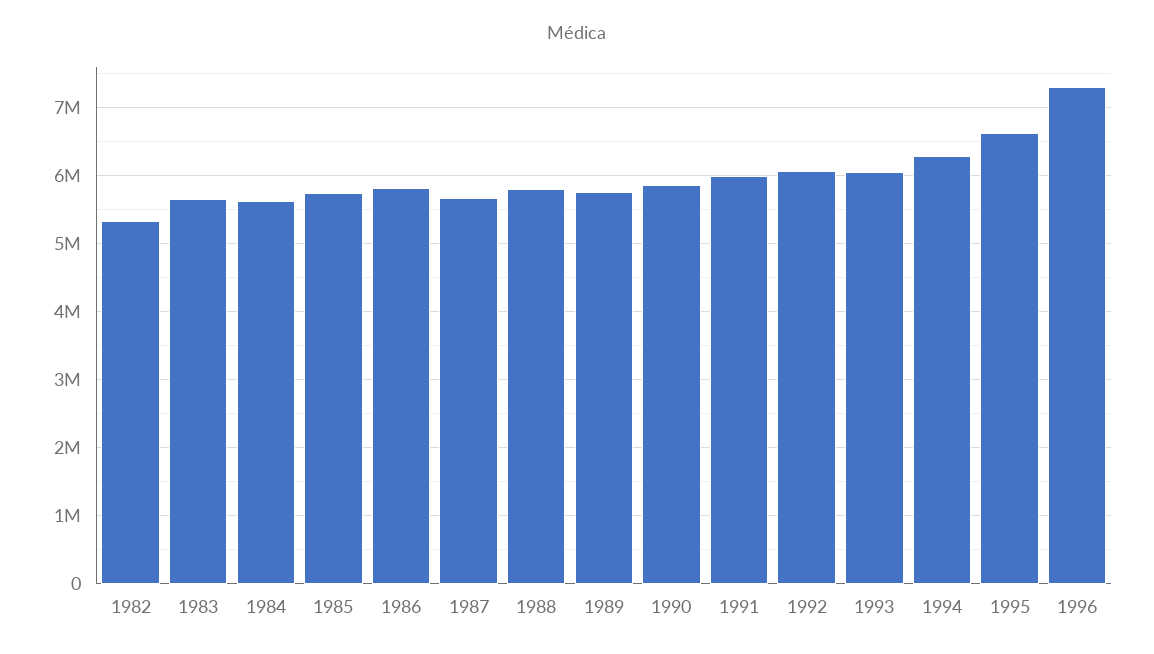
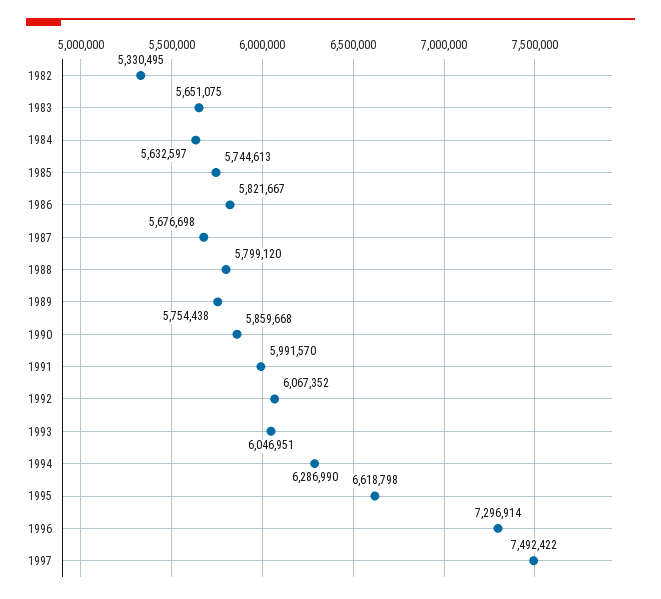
1997: none -> 7492422

